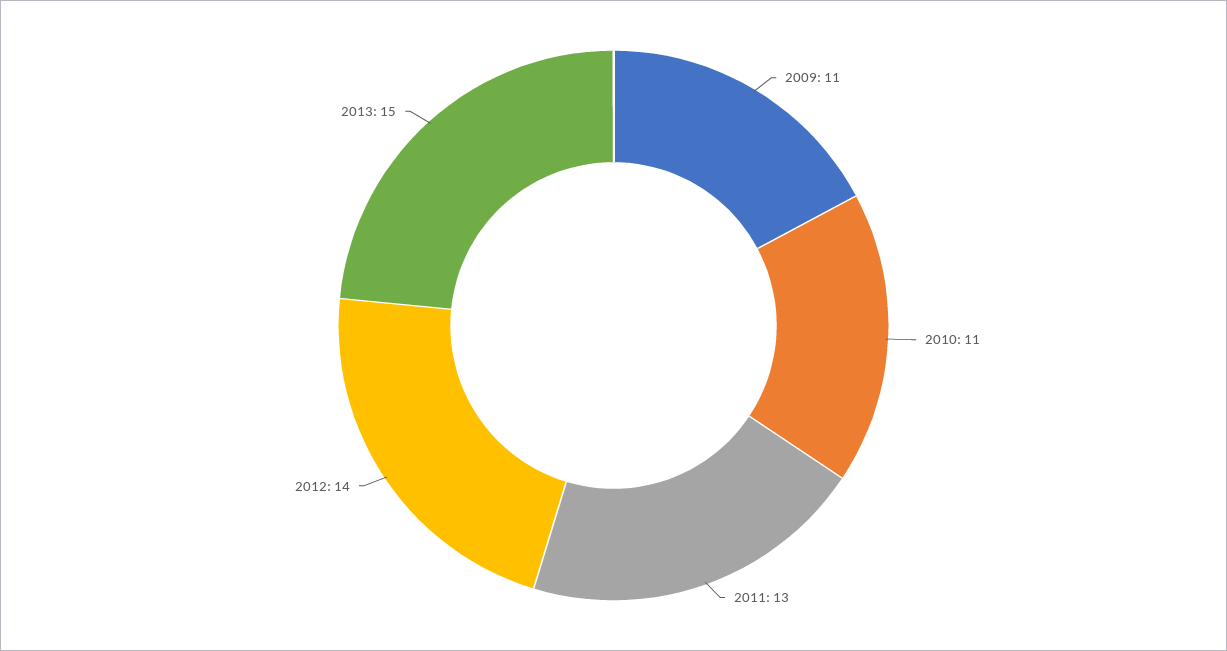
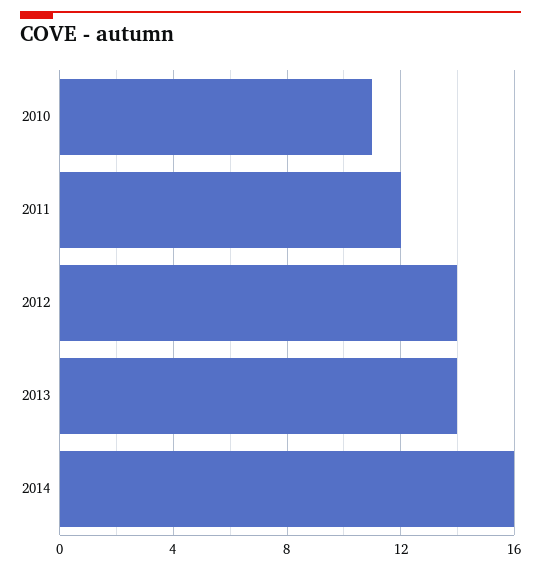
2009: 11 -> none
2011: 13 -> 12
2013: 15 -> 14
2014: none -> 16

